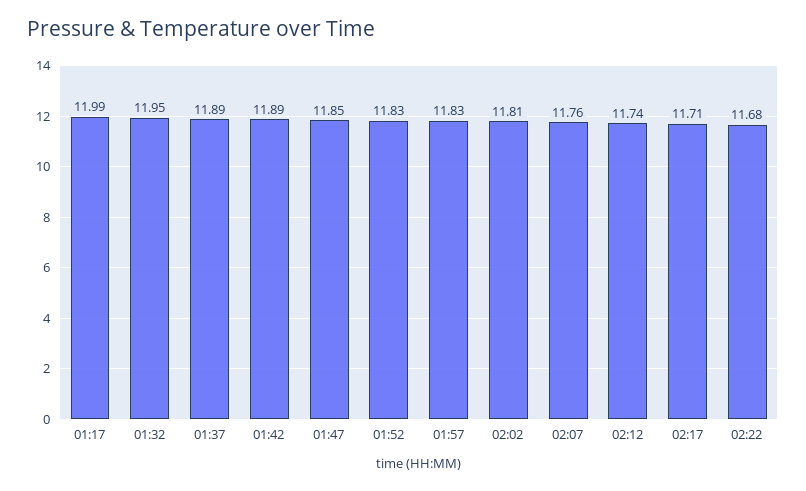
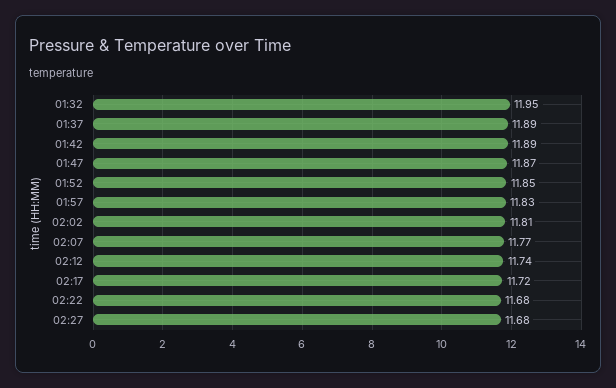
01:17: 11.99 -> none
01:47: 11.85 -> 11.87
01:52: 11.83 -> 11.85
02:07: 11.76 -> 11.77
02:17: 11.71 -> 11.72
02:27: none -> 11.68

